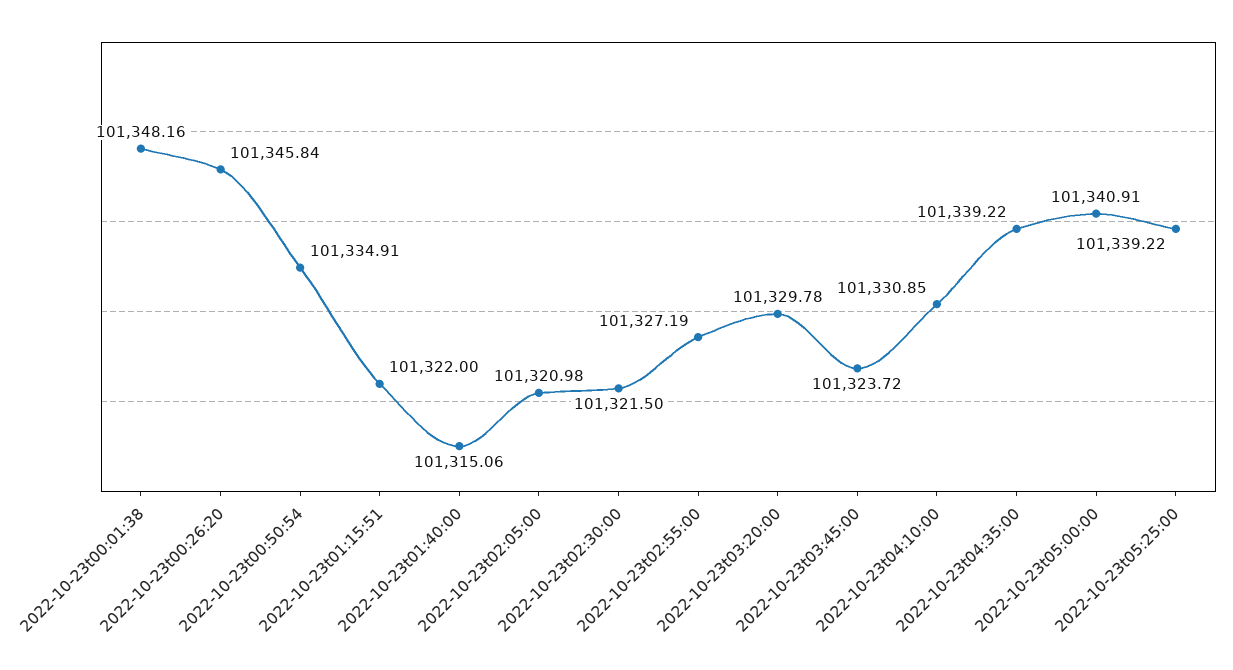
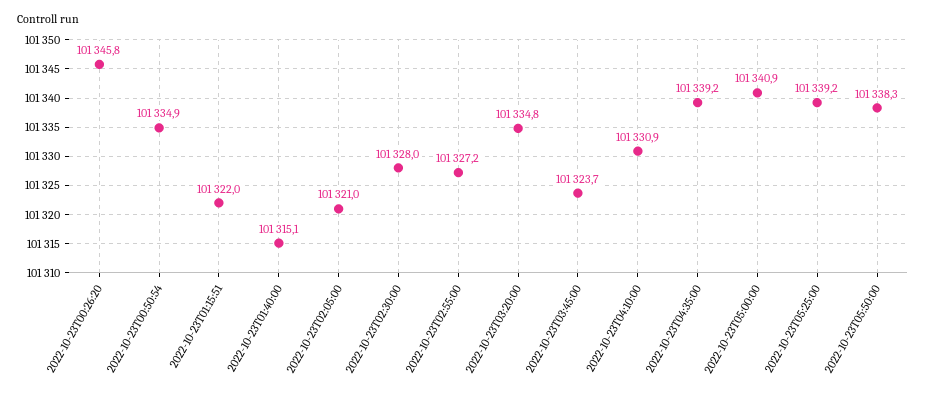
2022-10-23t00:01:38: 101348.16 -> none
2022-10-23t02:30:00: 101321.5 -> 101328
2022-10-23t03:20:00: 101329.78 -> 101334.8
2022-10-23T05:50:00: none -> 101338.3

